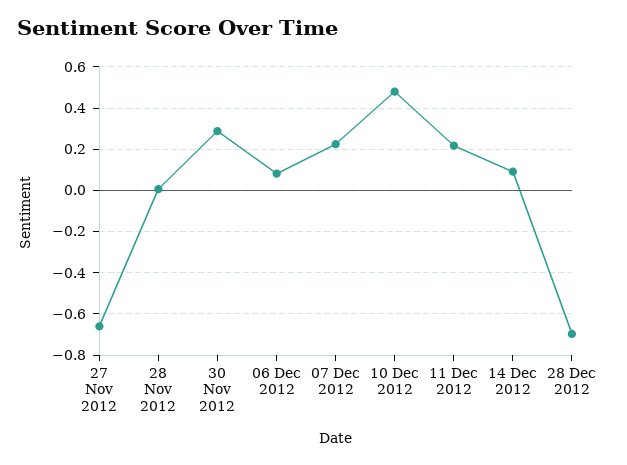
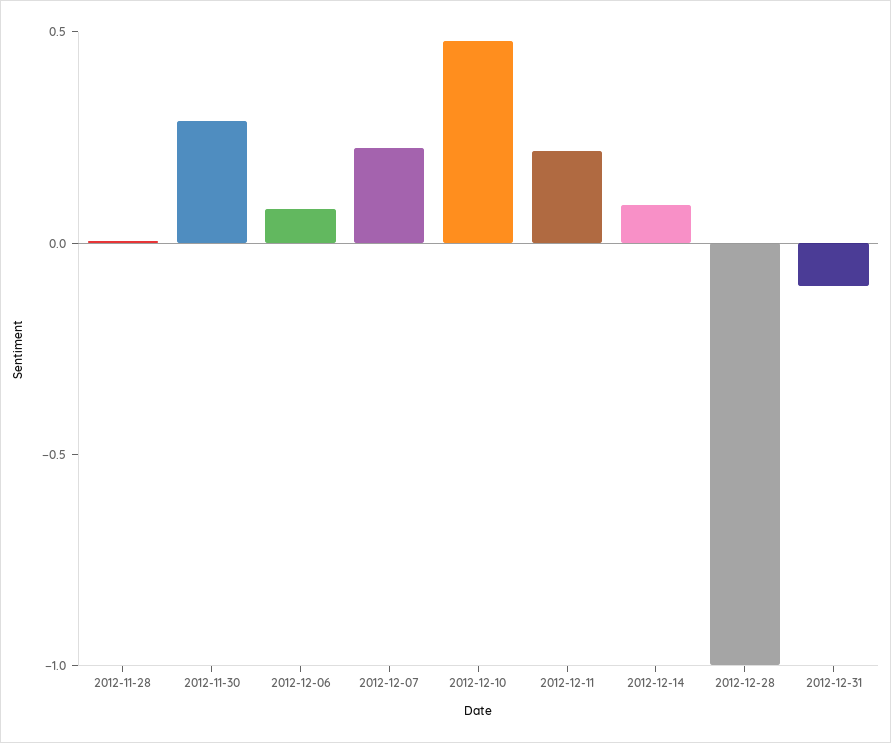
27 Nov 2012: -0.65 -> none
28 Dec 2012: -0.7 -> -1
2012-12-31: none -> -0.1

